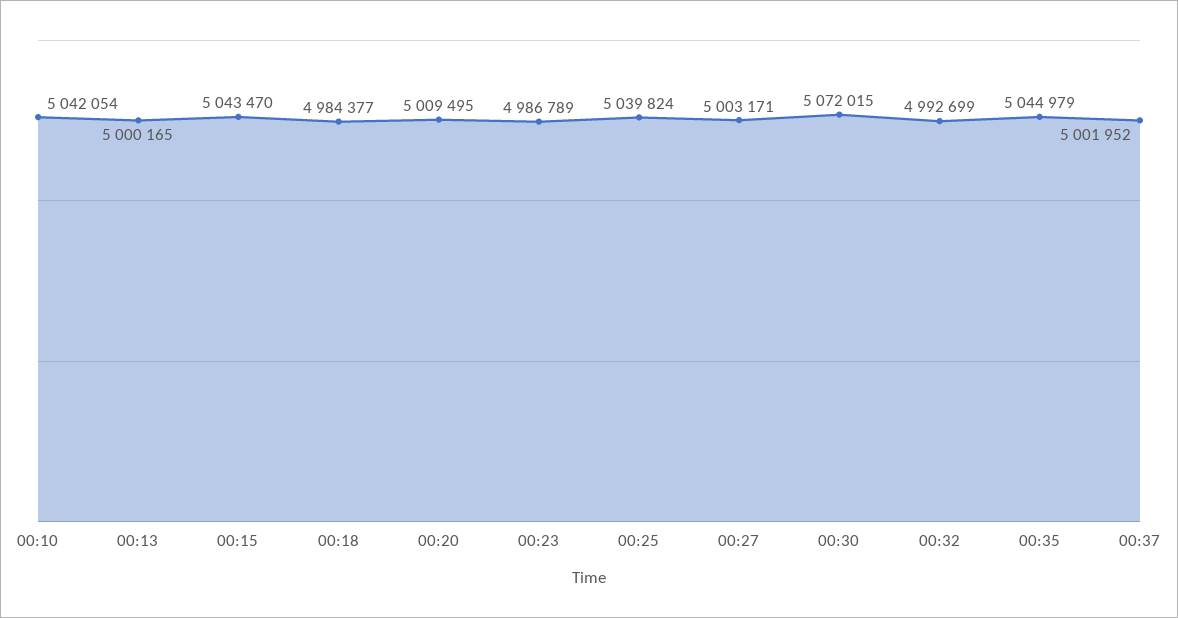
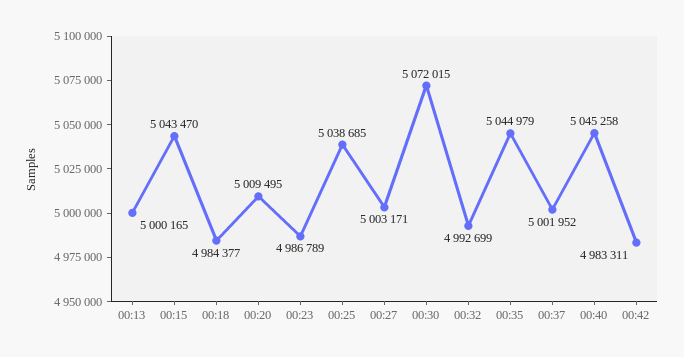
00:10: 5042054 -> none
00:25: 5039824 -> 5038685
00:40: none -> 5045258
00:42: none -> 4983311

